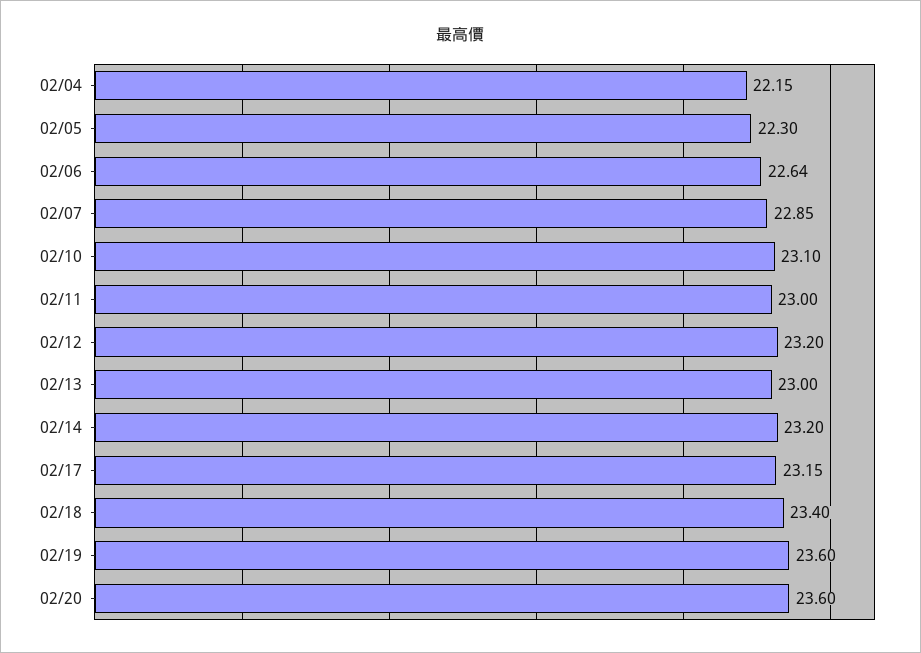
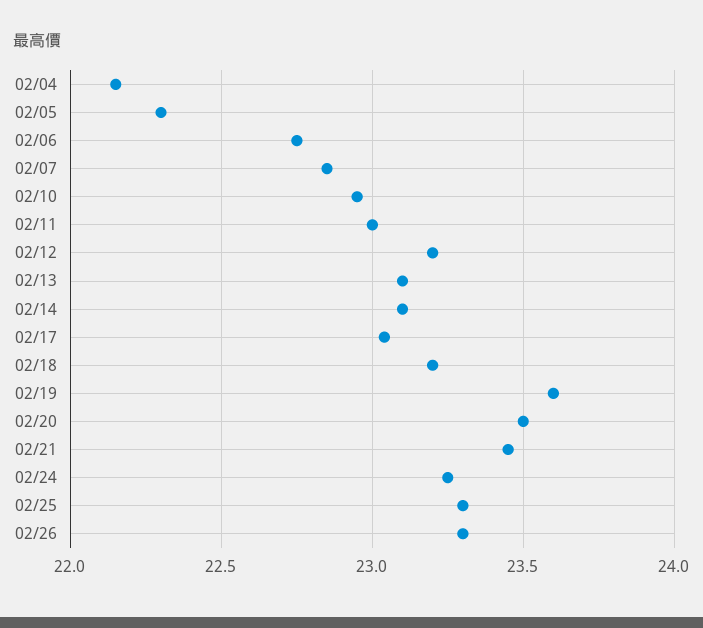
02/06: 22.64 -> 22.75
02/10: 23.1 -> 22.95
02/13: 23 -> 23.1
02/14: 23.2 -> 23.1
02/17: 23.15 -> 23.05
02/18: 23.4 -> 23.2
02/20: 23.6 -> 23.5
02/21: none -> 23.45
02/24: none -> 23.25
02/25: none -> 23.3
02/26: none -> 23.3

